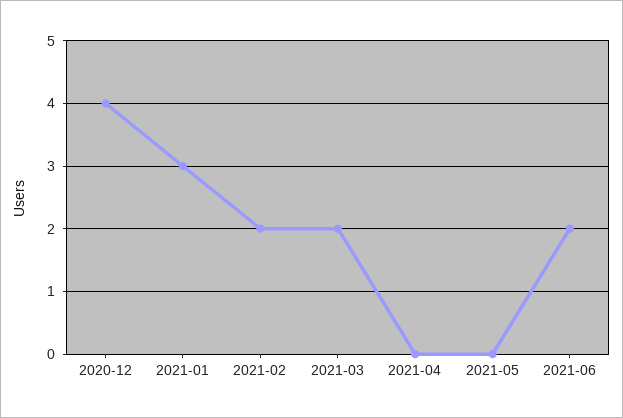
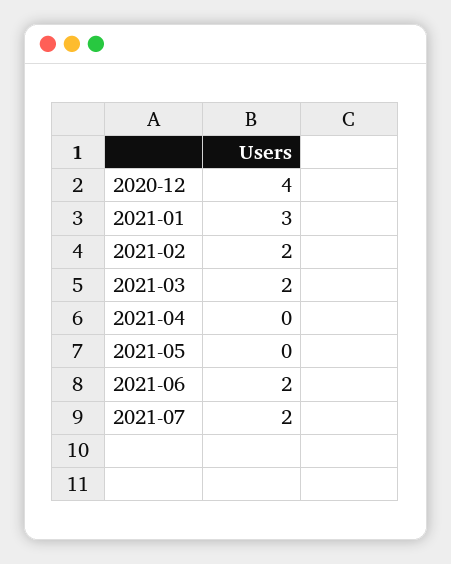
2021-07: none -> 2

